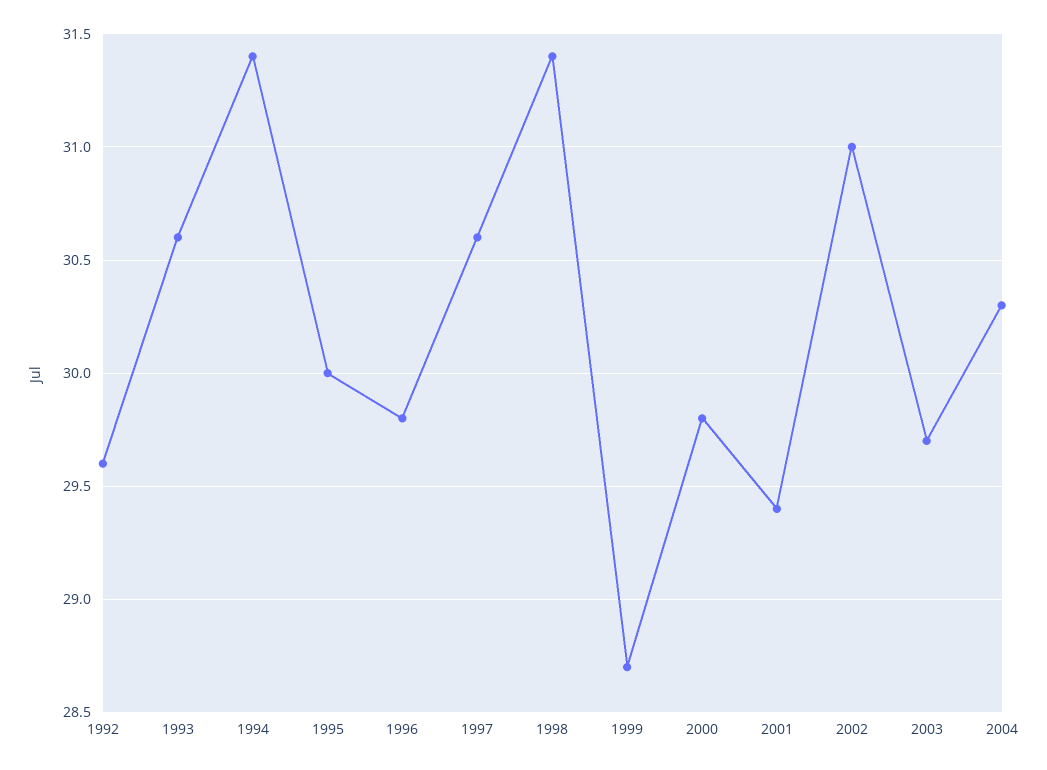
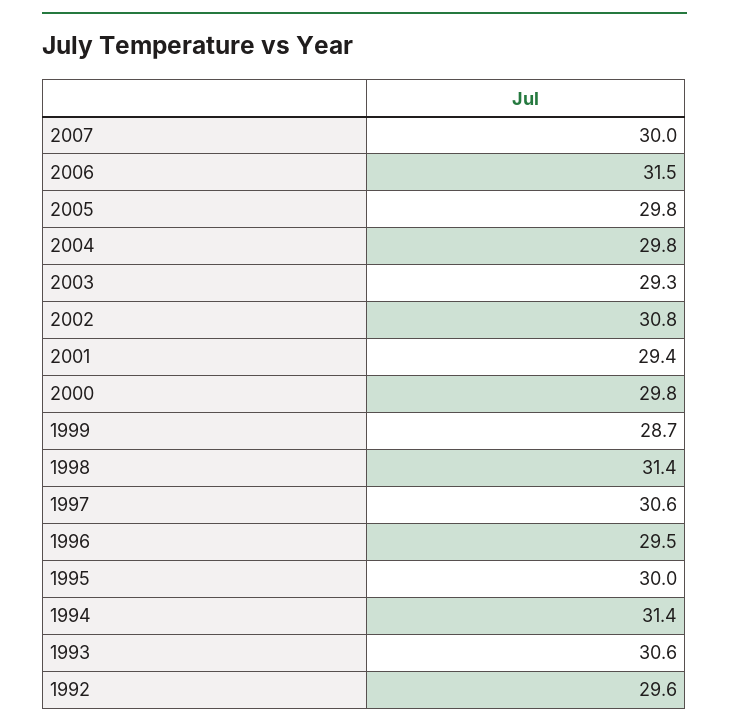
1996: 29.8 -> 29.5
2002: 31 -> 30.8
2003: 29.7 -> 29.3
2004: 30.3 -> 29.8
2007: none -> 30
2006: none -> 31.5
2005: none -> 29.8

